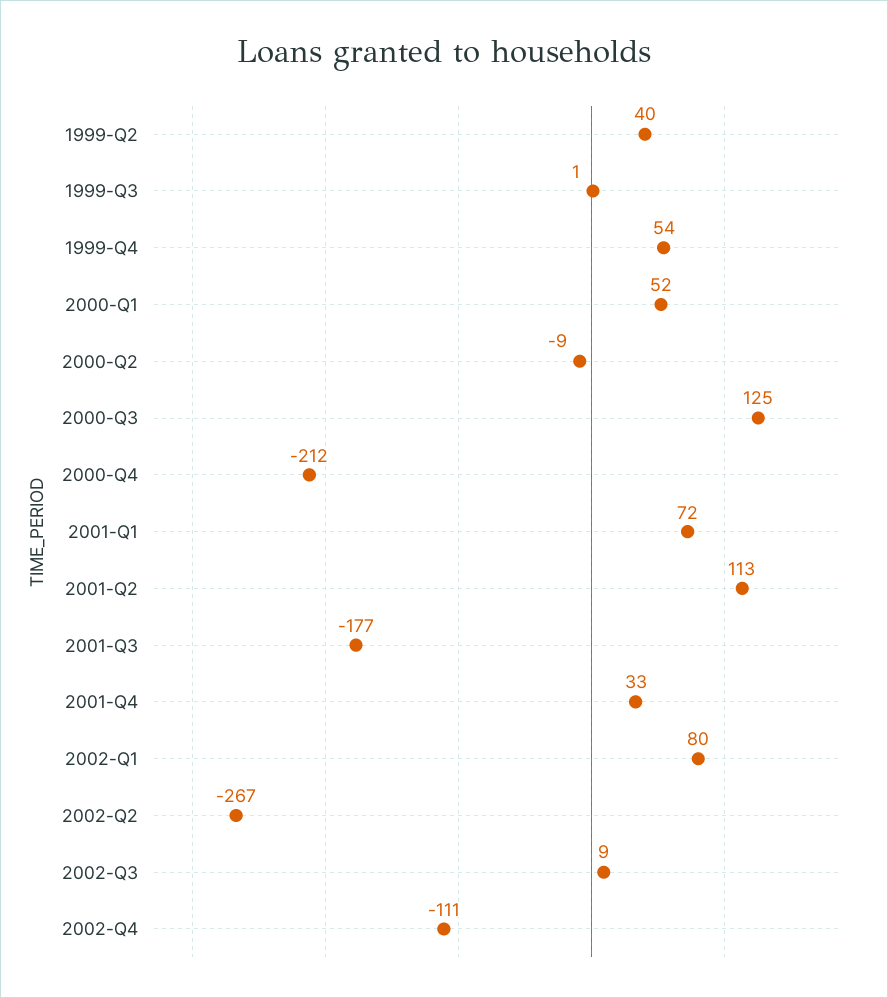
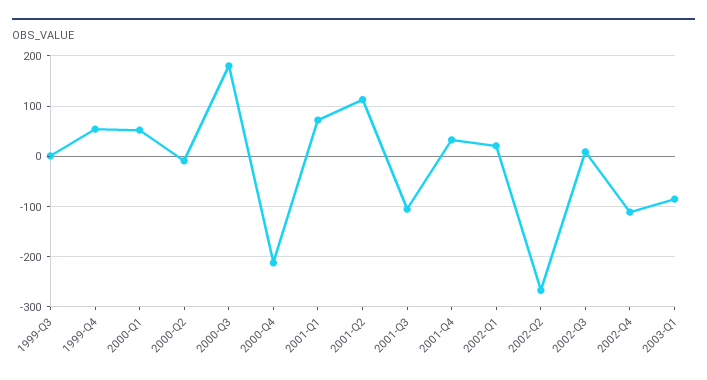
1999-Q2: 40 -> none
2000-Q3: 125 -> 180
2001-Q3: -177 -> -100
2002-Q1: 80 -> 20
2003-Q1: none -> -80

